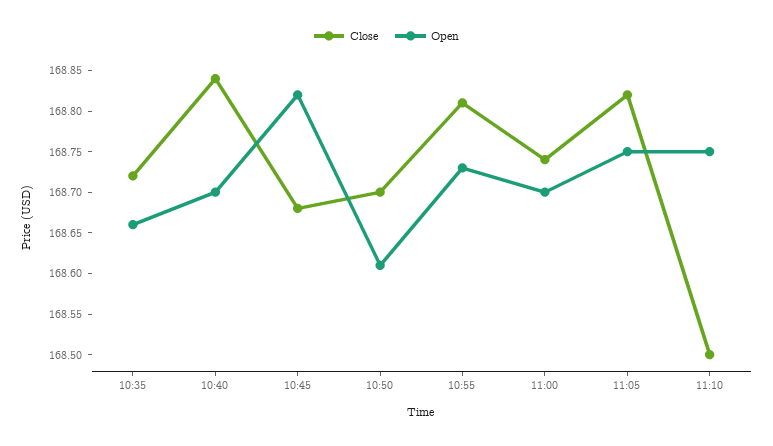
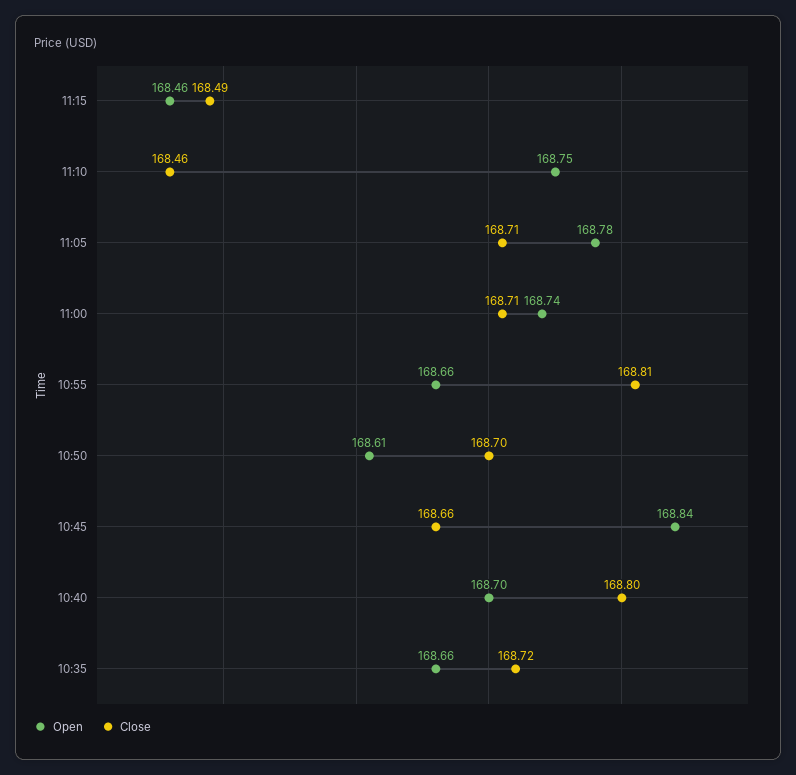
Close, 10:40: 168.84 -> 168.8
Close, 10:45: 168.68 -> 168.66
Open, 10:45: 168.82 -> 168.84
Open, 10:55: 168.73 -> 168.66
Close, 11:00: 168.74 -> 168.71
Open, 11:00: 168.7 -> 168.74
Close, 11:05: 168.82 -> 168.71
Open, 11:05: 168.75 -> 168.78
Close, 11:10: 168.5 -> 168.46
Open, 11:15: none -> 168.46
Close, 11:15: none -> 168.49

